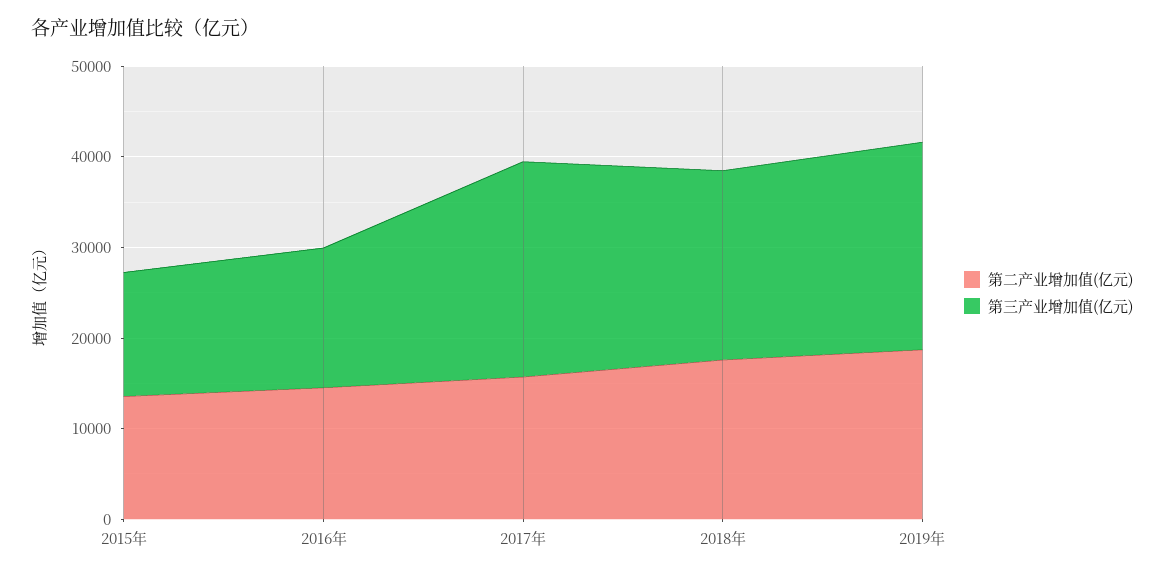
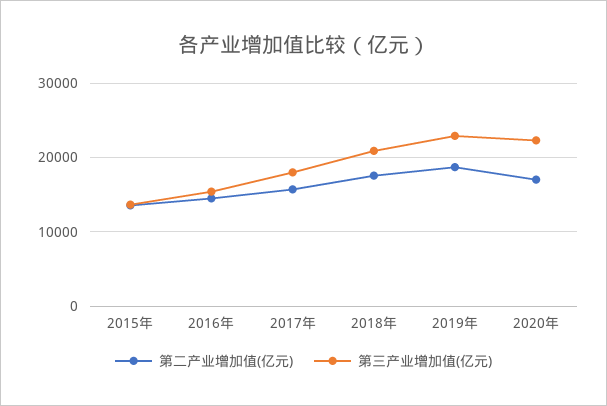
第三产业增加值(亿元), 2017年: 24000 -> 18000
第二产业增加值(亿元), 2020年: none -> 17000
第三产业增加值(亿元), 2020年: none -> 22000

